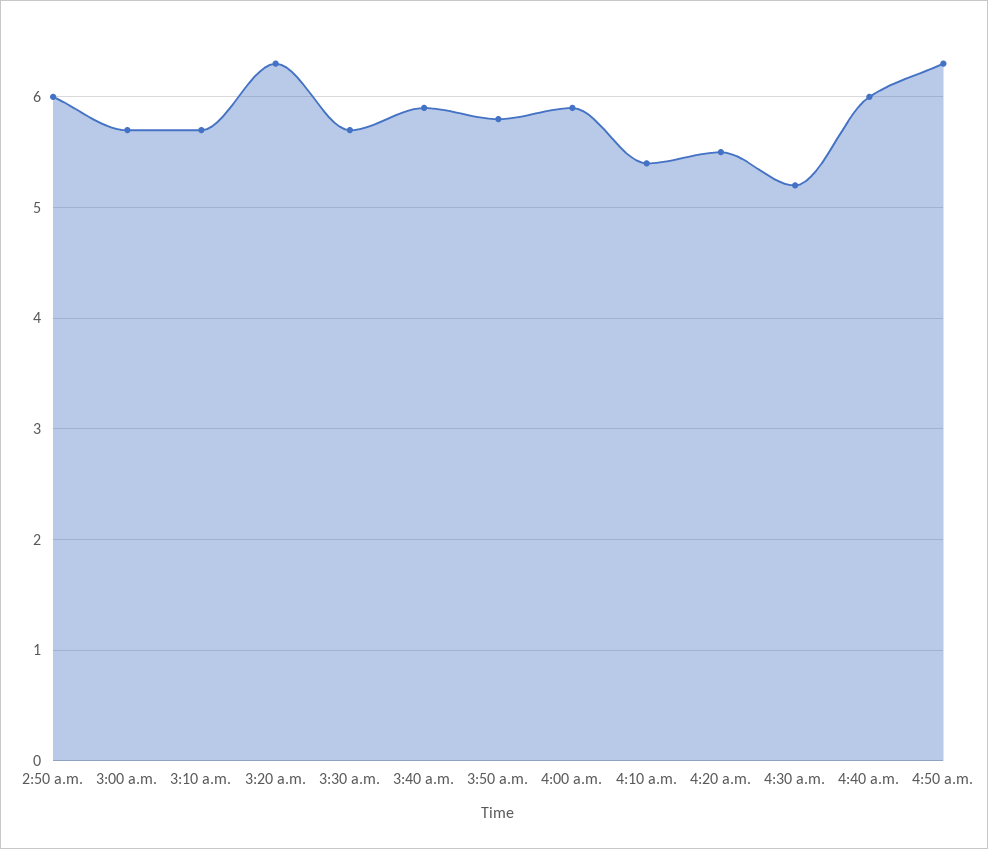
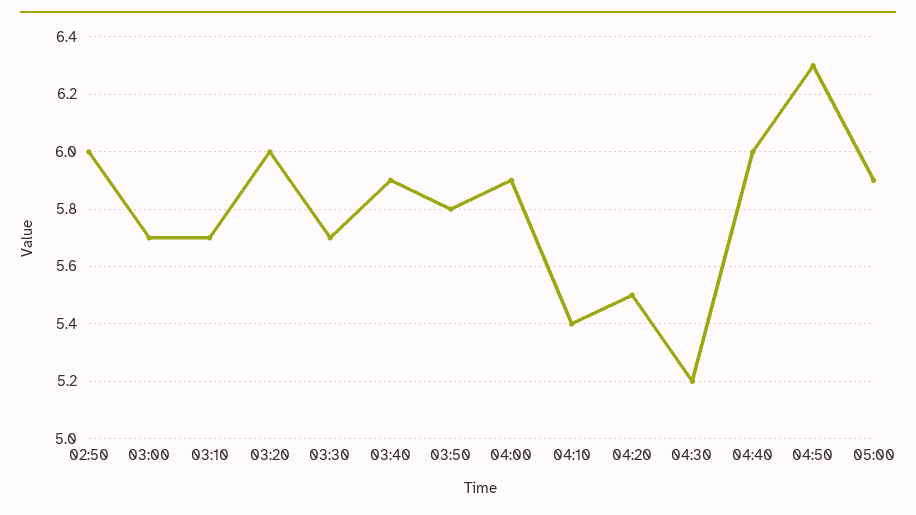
3:20 a.m.: 6.3 -> 6
05:00: none -> 5.9

